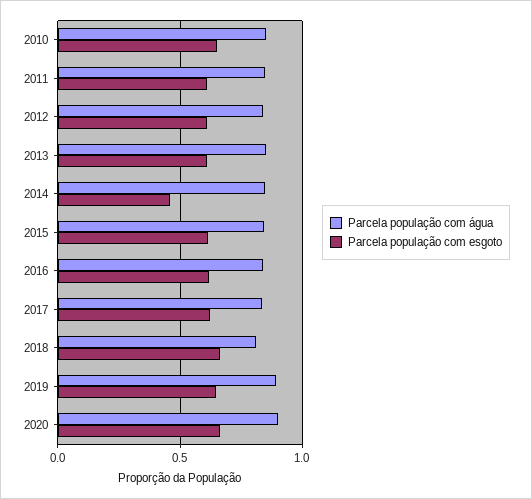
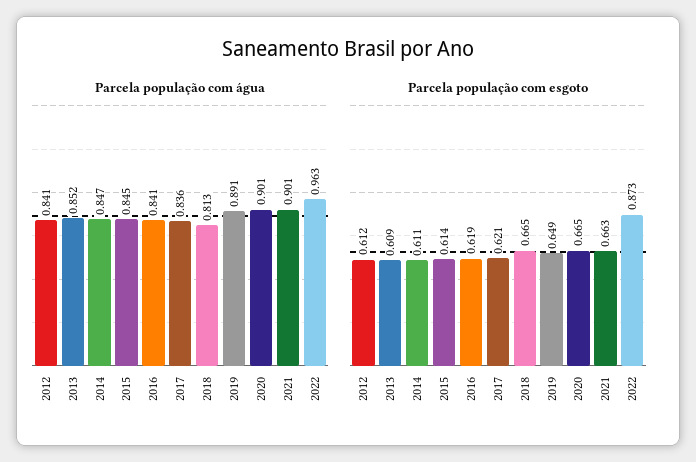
Parcela população com água, 2010: 0.85 -> none
Parcela população com esgoto, 2010: 0.65 -> none
Parcela população com água, 2011: 0.85 -> none
Parcela população com esgoto, 2011: 0.6 -> none
Parcela população com esgoto, 2014: 0.45 -> 0.611
Parcela população com água, 2021: none -> 0.901
Parcela população com água, 2022: none -> 0.963
Parcela população com esgoto, 2021: none -> 0.663
Parcela população com esgoto, 2022: none -> 0.873

